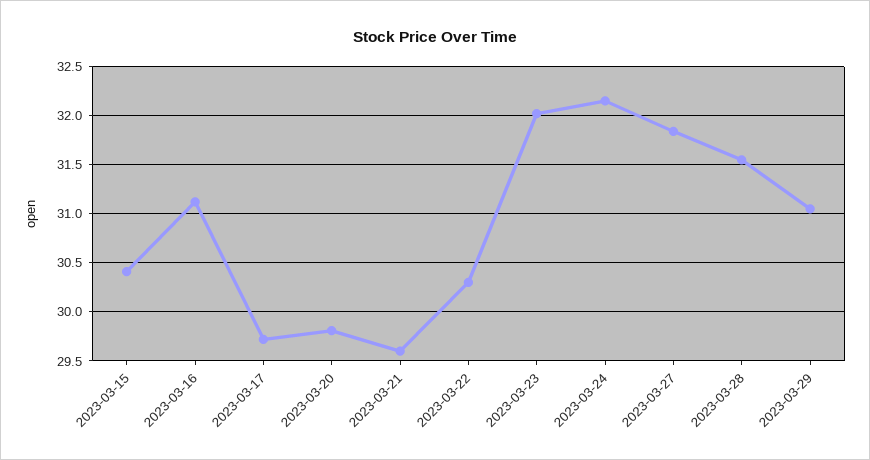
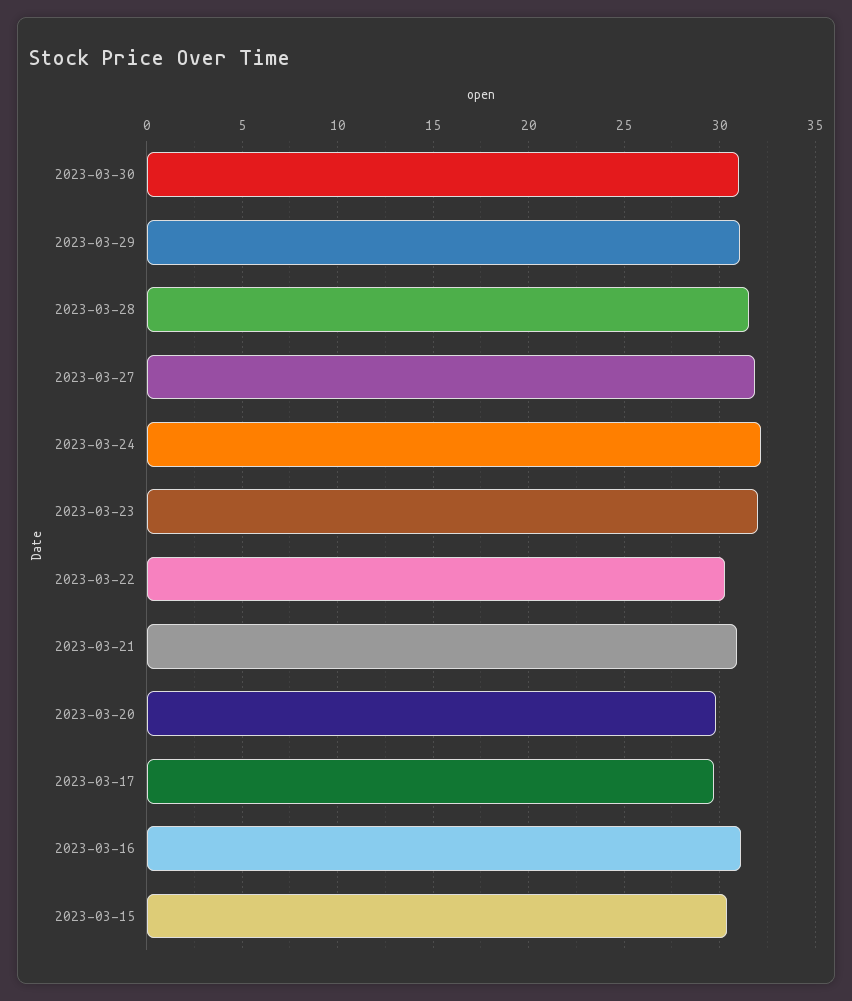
2023-03-21: 29.6 -> 31
2023-03-30: none -> 31

